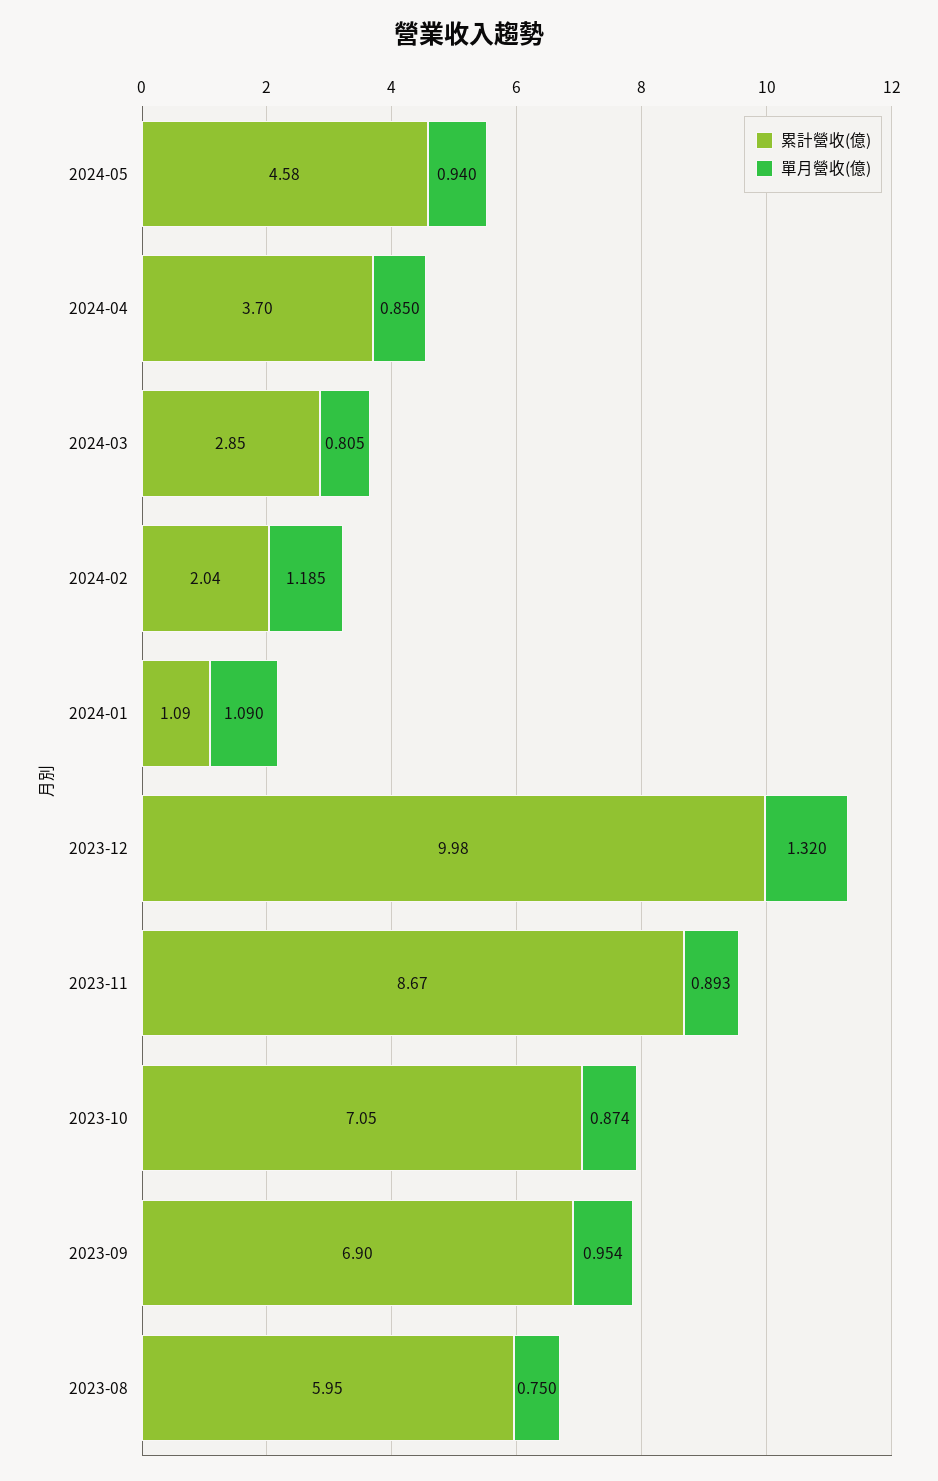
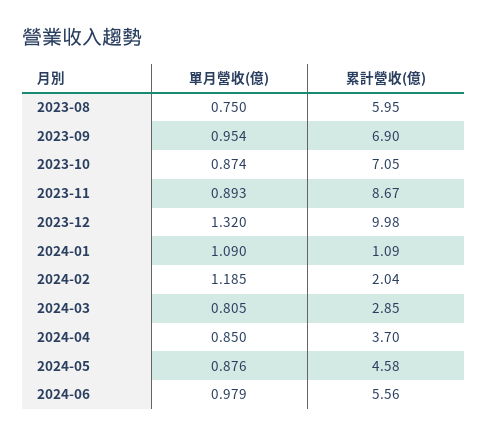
單月營收(億), 2024-05: 0.94 -> 0.876
單月營收(億), 2024-06: none -> 0.979
累計營收(億), 2024-06: none -> 5.56

